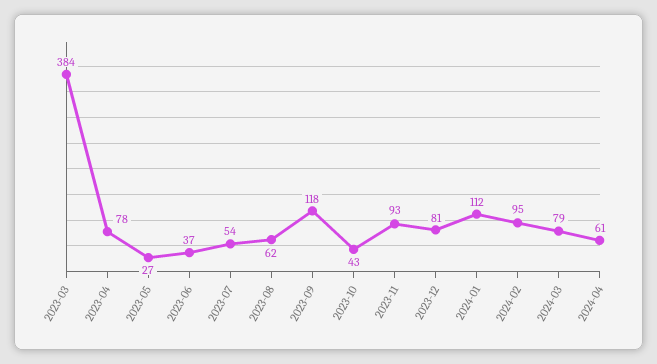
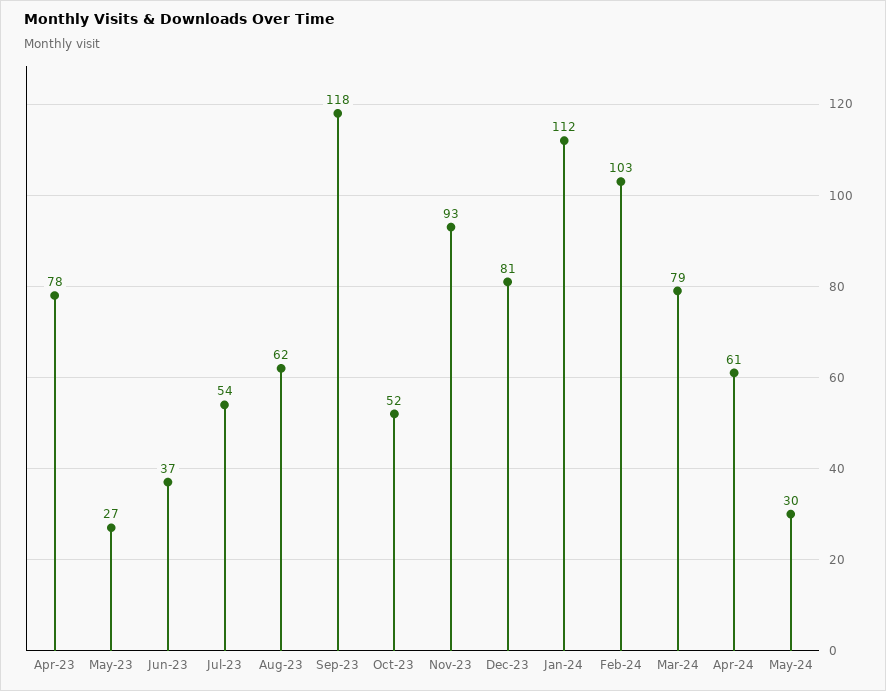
2023-03: 384 -> none
2023-10: 43 -> 52
2024-02: 95 -> 103
May-24: none -> 30

